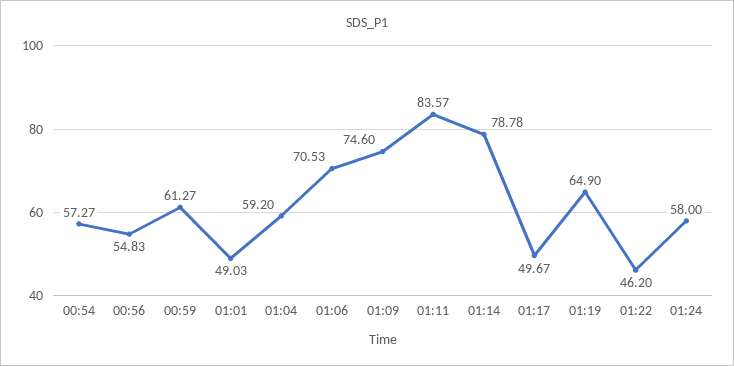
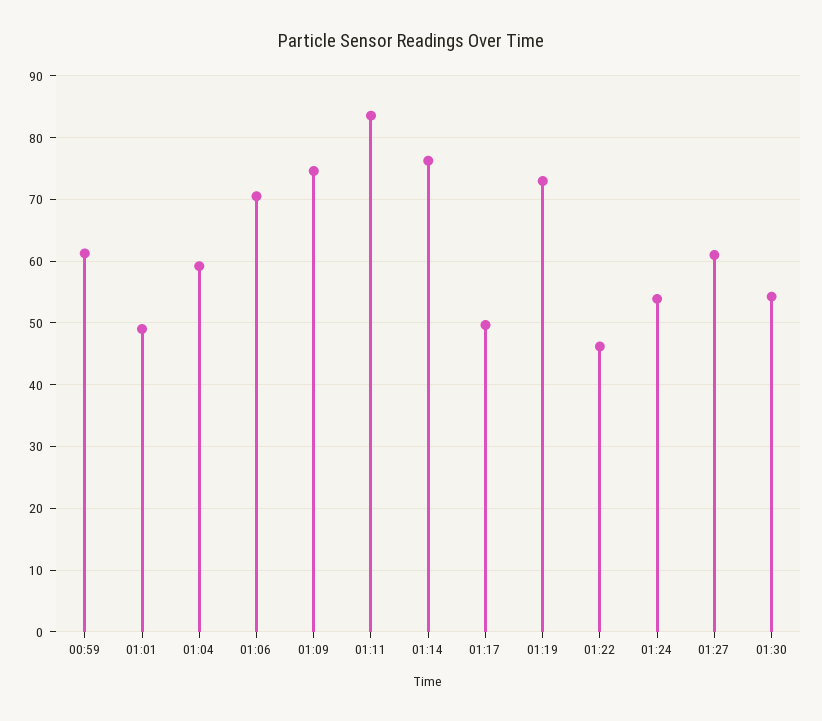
00:54: 57.27 -> none
00:56: 54.83 -> none
01:14: 78.78 -> 76
01:19: 64.9 -> 73
01:24: 58 -> 54
01:27: none -> 61
01:30: none -> 54

